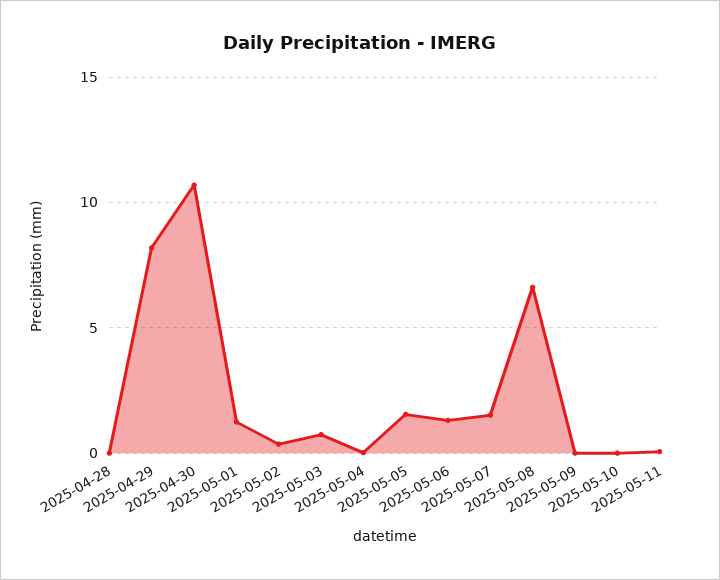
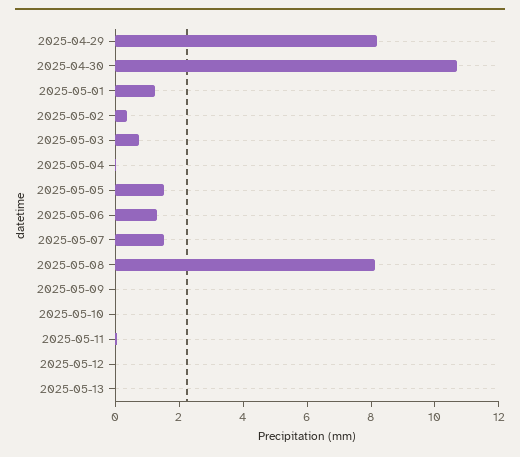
2025-04-28: 0 -> none
2025-05-08: 6.5 -> 8
2025-05-12: none -> 0
2025-05-13: none -> 0

